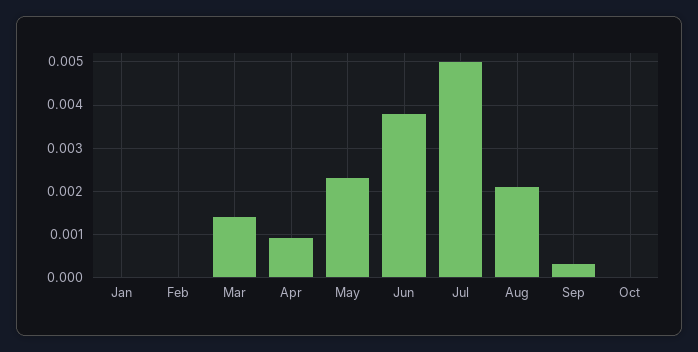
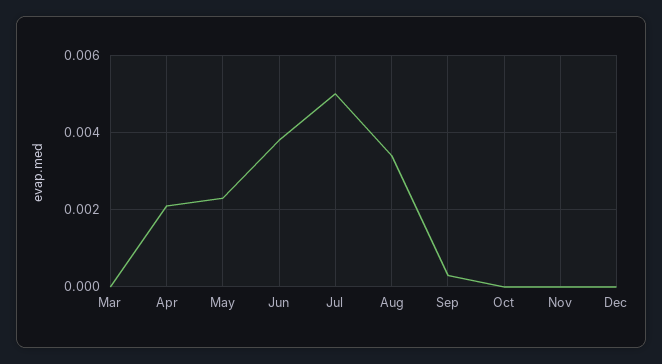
Jan: 0 -> none
Feb: 0 -> none
Mar: 0.0015 -> 0
Apr: 0.001 -> 0.002
Aug: 0.002 -> 0.0035
Nov: none -> 0
Dec: none -> 0

